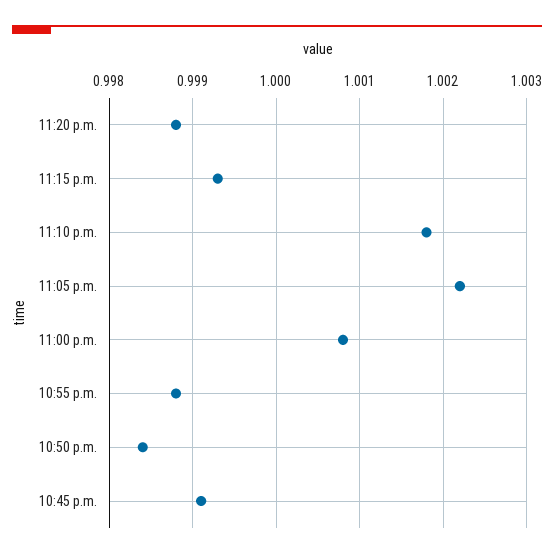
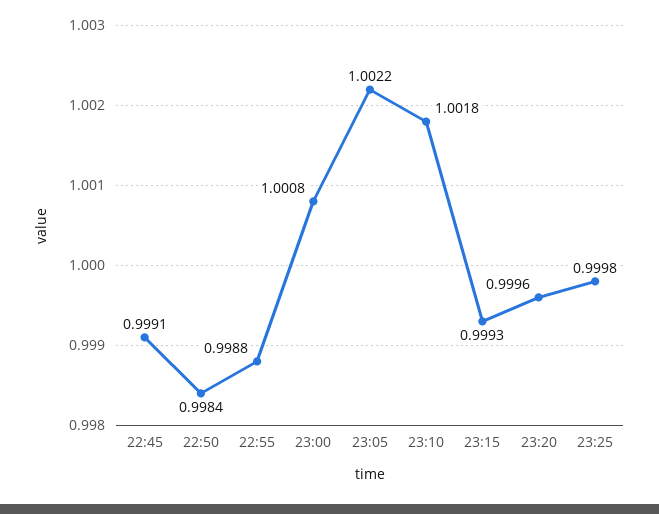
11:20 p.m.: 0.9988 -> 0.9996
23:25: none -> 0.9998

